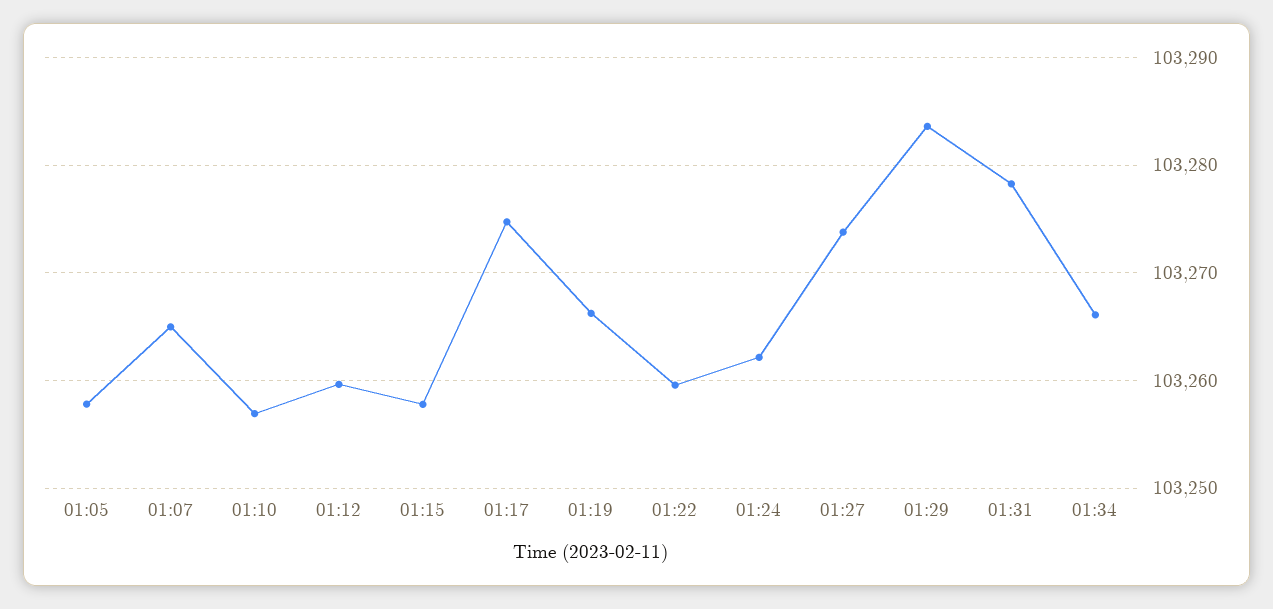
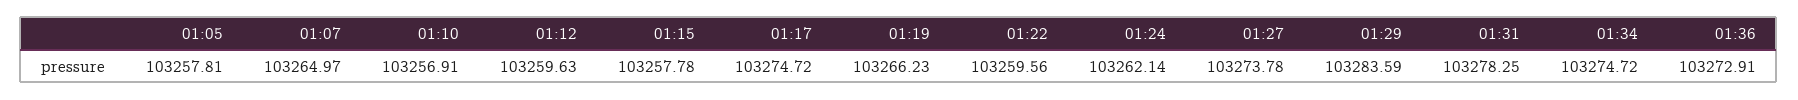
01:34: 103266 -> 103274.72
01:36: none -> 103272.91

